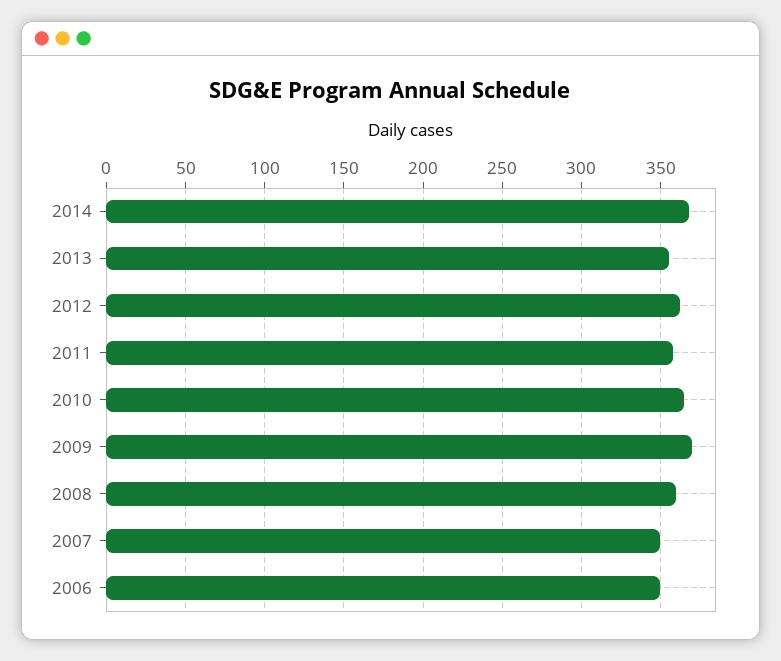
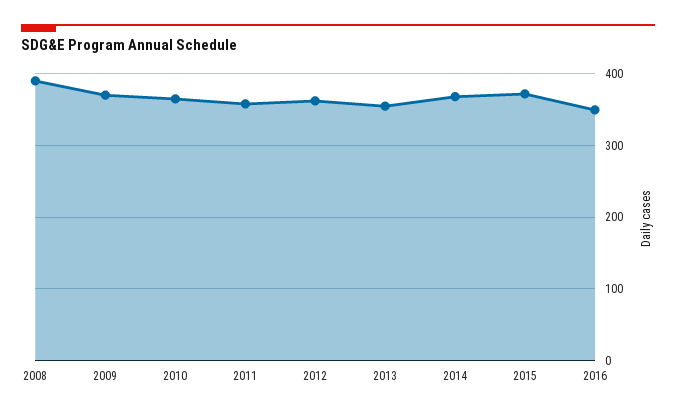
2008: 360 -> 390
2007: 350 -> none
2006: 350 -> none
2015: none -> 370
2016: none -> 350

